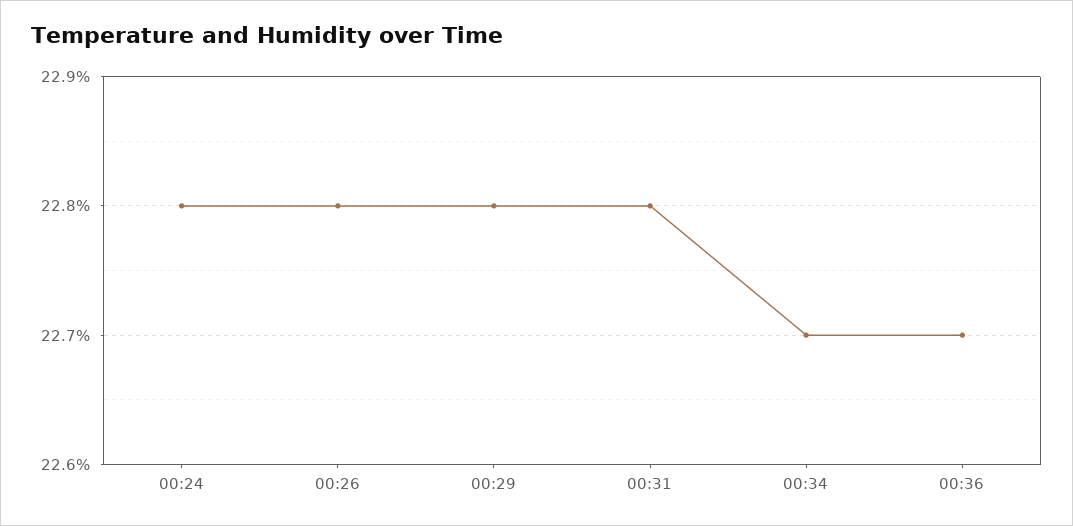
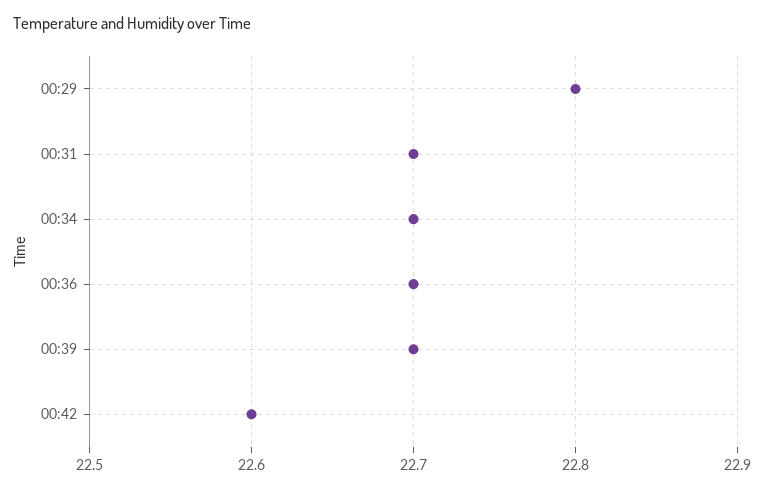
00:24: 22.8 -> none
00:26: 22.8 -> none
00:31: 22.8 -> 22.7
00:39: none -> 22.7
00:42: none -> 22.6

